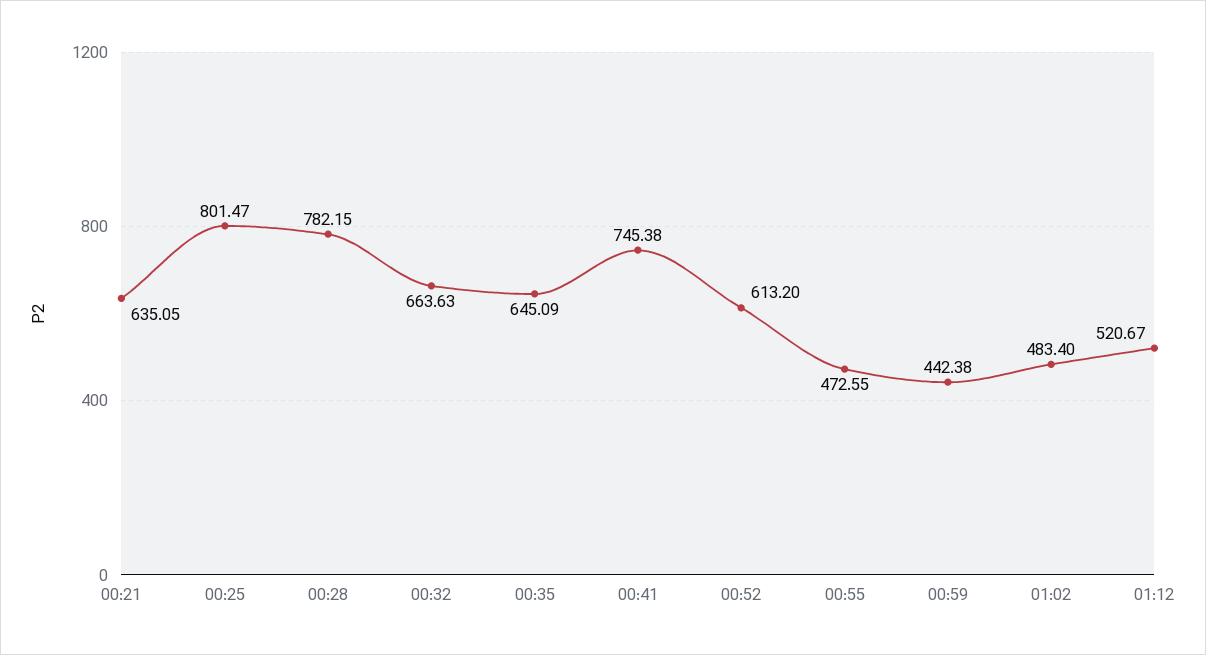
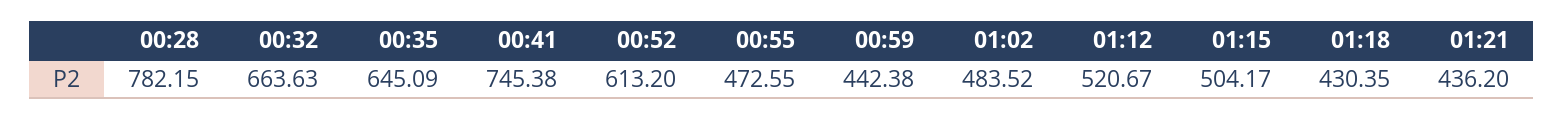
00:21: 635.05 -> none
00:25: 801.47 -> none
01:02: 483.4 -> 483.52
01:15: none -> 504.17
01:18: none -> 430.35
01:21: none -> 436.2

